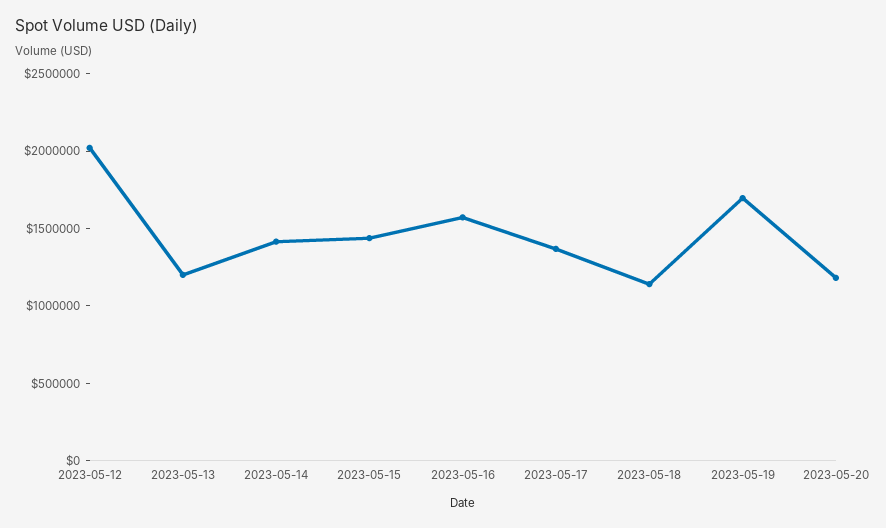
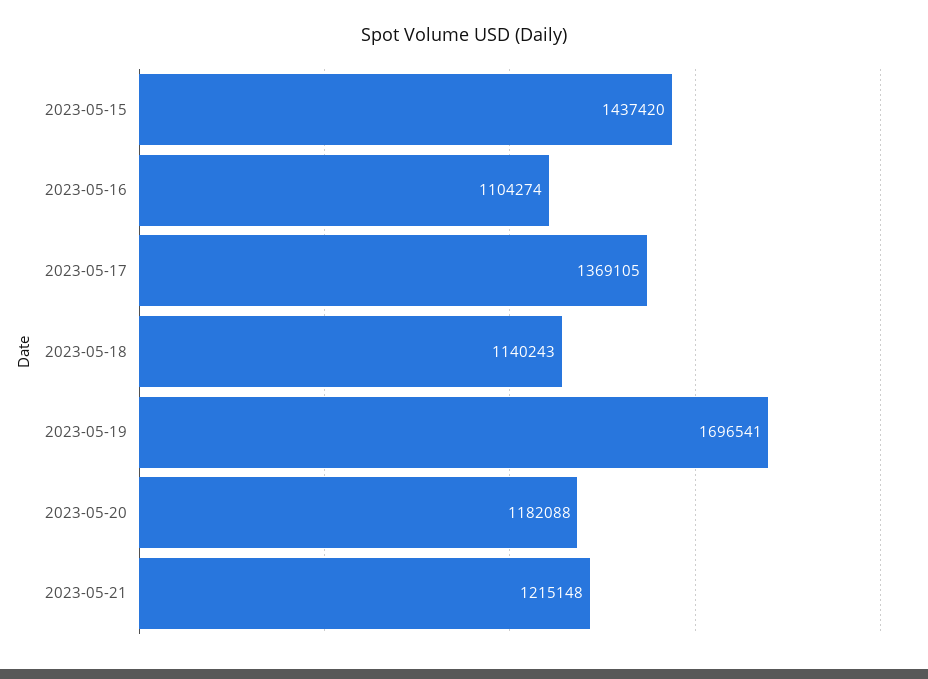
2023-05-12: 2000000 -> none
2023-05-13: 1200000 -> none
2023-05-14: 1400000 -> none
2023-05-16: 1600000 -> 1104274
2023-05-21: none -> 1215148

